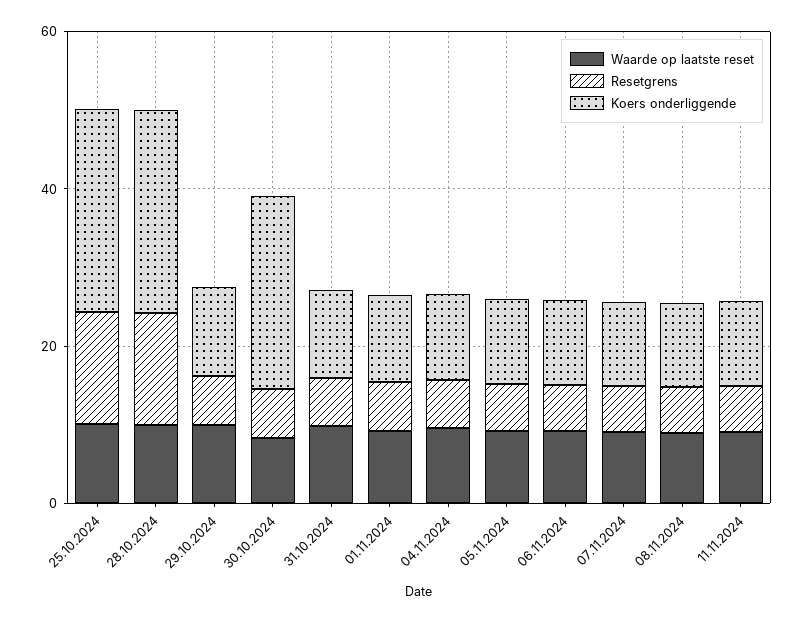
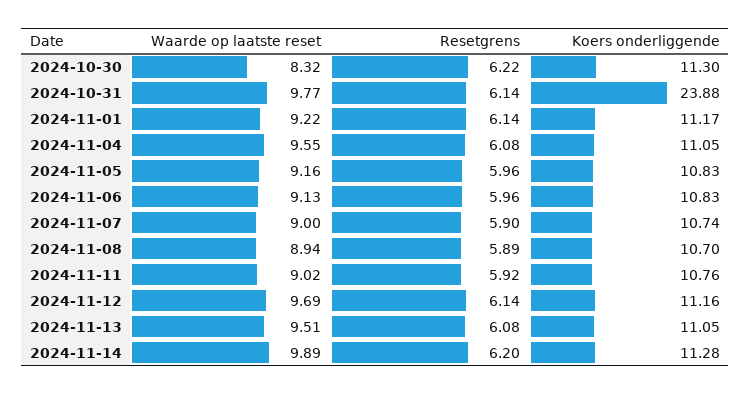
Waarde op laatste reset, 25.10.2024: 10 -> none
Resetgrens, 25.10.2024: 15 -> none
Koers onderliggende, 25.10.2024: 25 -> none
Waarde op laatste reset, 28.10.2024: 10 -> none
Resetgrens, 28.10.2024: 15 -> none
Koers onderliggende, 28.10.2024: 25 -> none
Waarde op laatste reset, 29.10.2024: 10 -> none
Resetgrens, 29.10.2024: 5 -> none
Koers onderliggende, 29.10.2024: 10 -> none
Koers onderliggende, 30.10.2024: 25 -> 11.3
Koers onderliggende, 31.10.2024: 10 -> 23.88
Waarde op laatste reset, 2024-11-12: none -> 9.69
Resetgrens, 2024-11-12: none -> 6.14
Koers onderliggende, 2024-11-12: none -> 11.16
Waarde op laatste reset, 2024-11-13: none -> 9.51
Resetgrens, 2024-11-13: none -> 6.08
Koers onderliggende, 2024-11-13: none -> 11.05
Waarde op laatste reset, 2024-11-14: none -> 9.89
Resetgrens, 2024-11-14: none -> 6.2
Koers onderliggende, 2024-11-14: none -> 11.28

